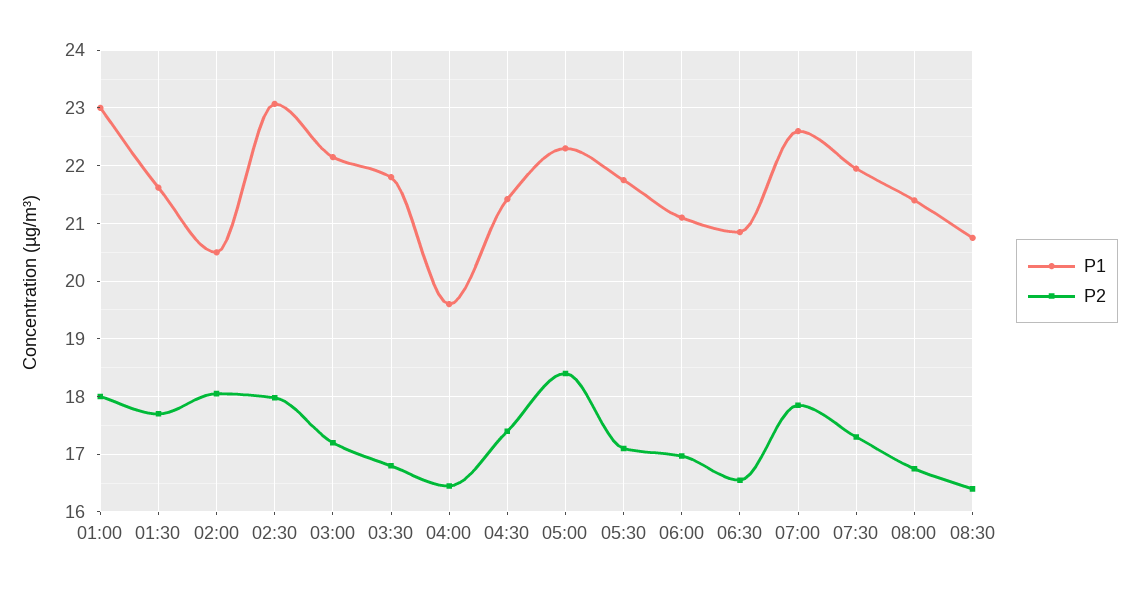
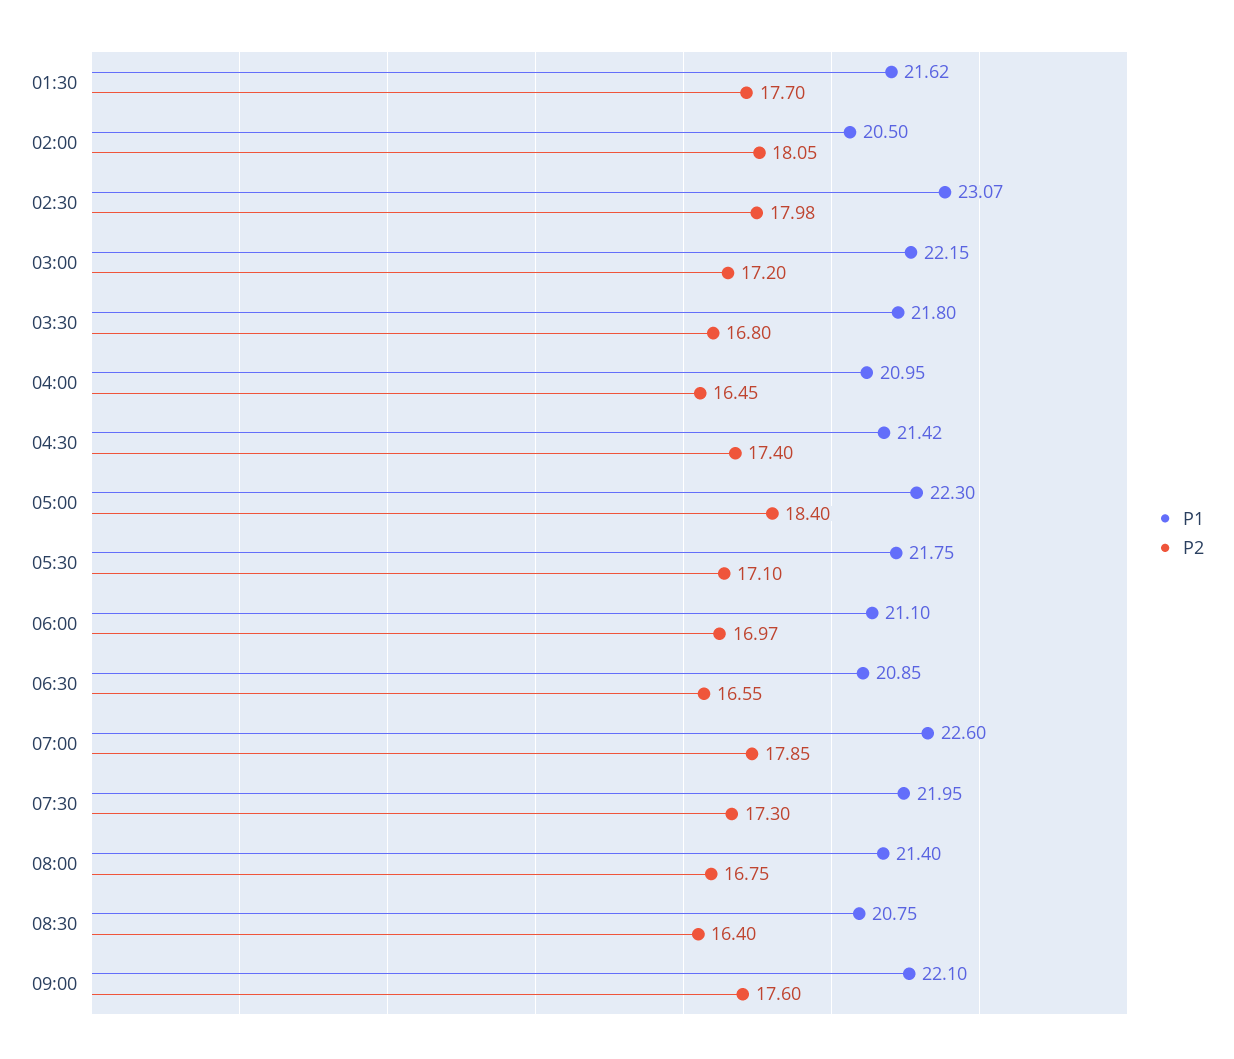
P1, 01:00: 23 -> none
P2, 01:00: 18 -> none
P1, 04:00: 19.6 -> 20.95
P1, 09:00: none -> 22.1
P2, 09:00: none -> 17.6

